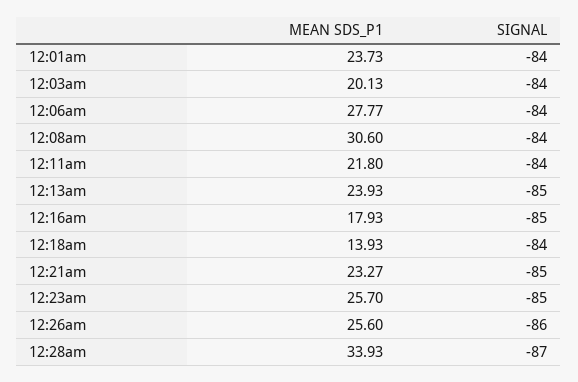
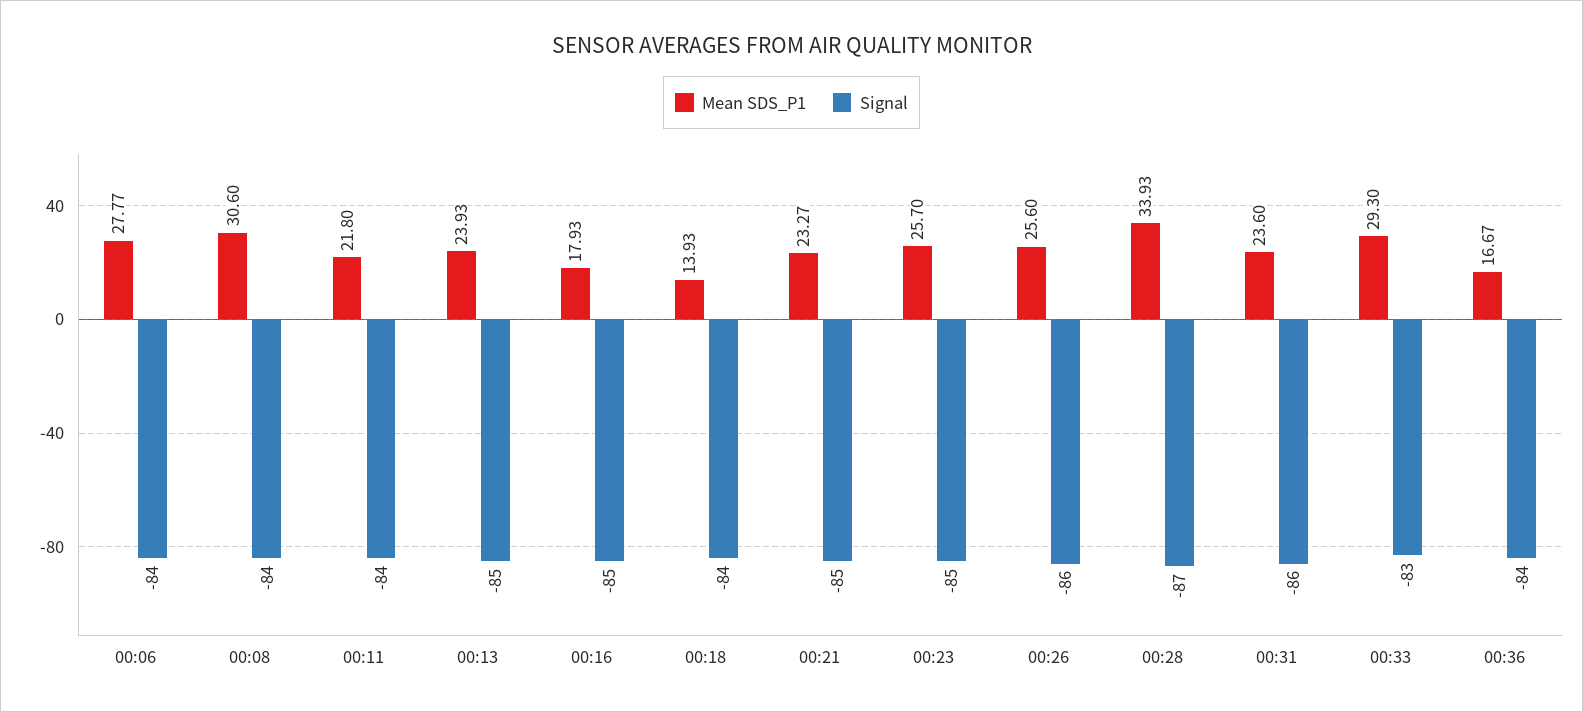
MEAN SDS_P1, 12:01am: 23.73 -> none
SIGNAL, 12:01am: -84 -> none
MEAN SDS_P1, 12:03am: 20.13 -> none
SIGNAL, 12:03am: -84 -> none
MEAN SDS_P1, 00:31: none -> 23.6
SIGNAL, 00:31: none -> -86
MEAN SDS_P1, 00:33: none -> 29.3
SIGNAL, 00:33: none -> -83
MEAN SDS_P1, 00:36: none -> 16.67
SIGNAL, 00:36: none -> -84

